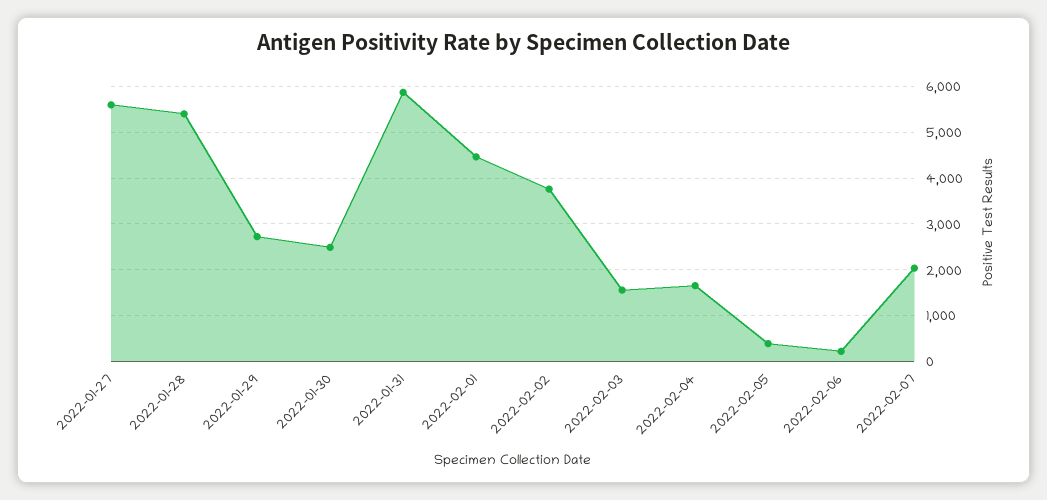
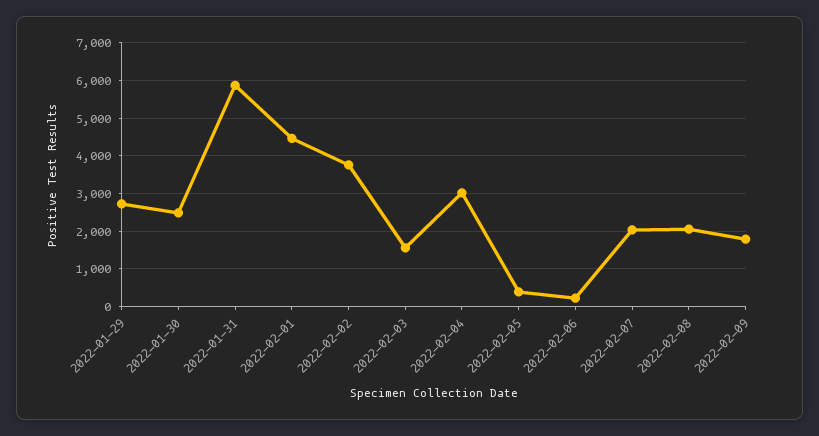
2022-01-27: 5600 -> none
2022-01-28: 5400 -> none
2022-02-04: 1600 -> 3000
2022-02-08: none -> 2000
2022-02-09: none -> 1800

